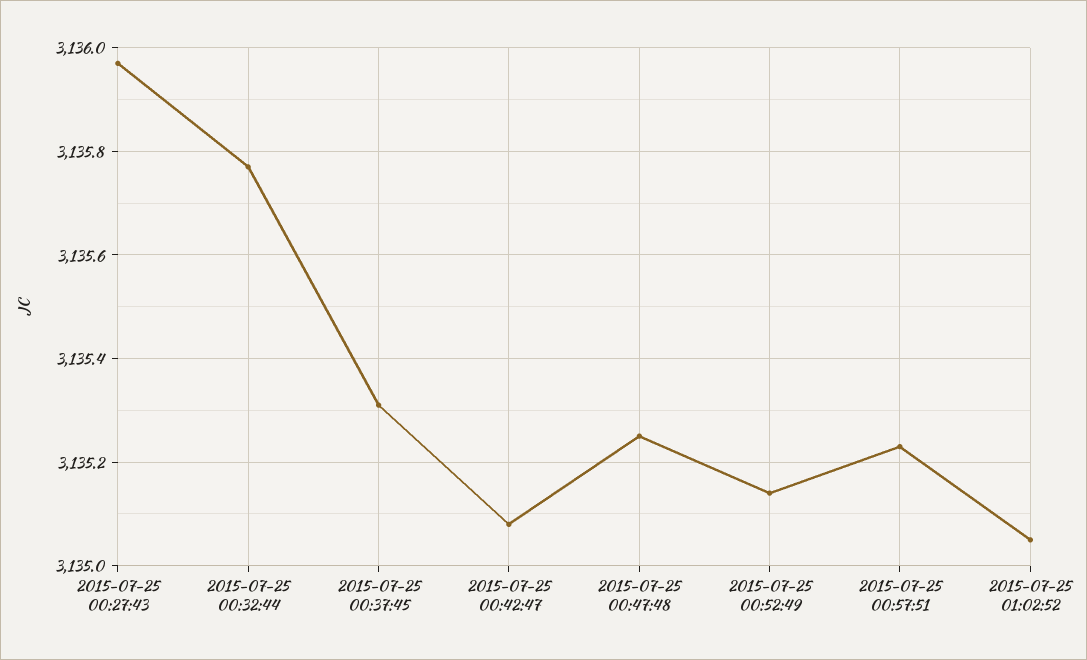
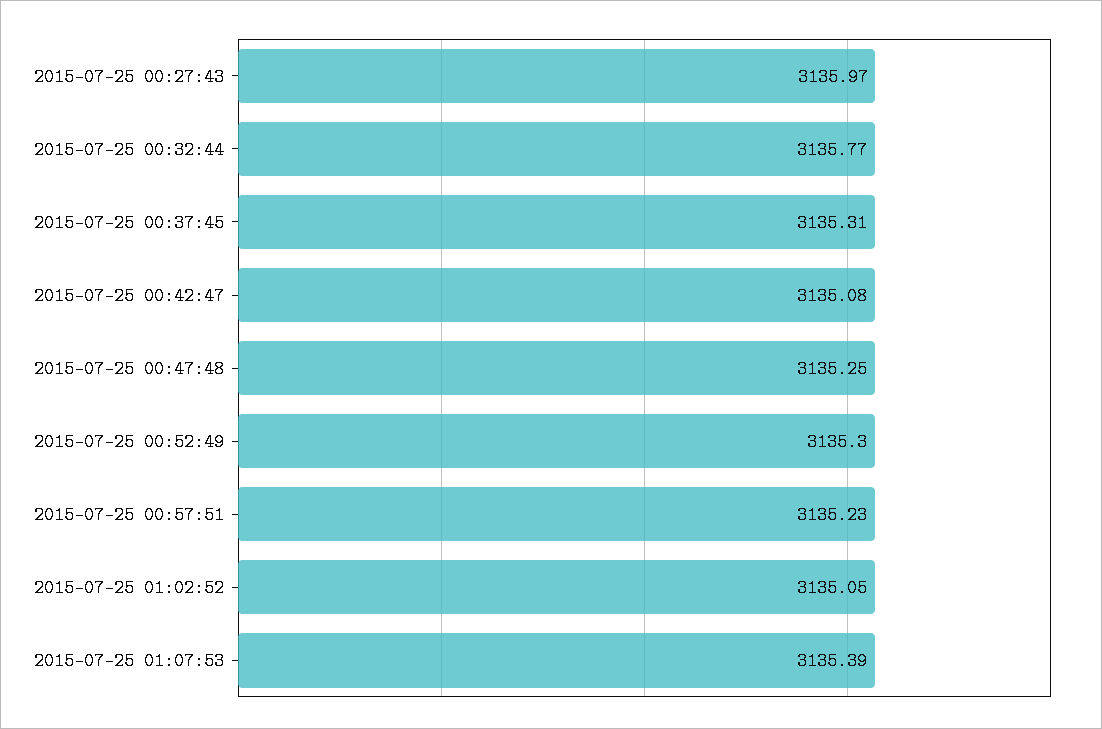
2015-07-25 00:52:49: 3135.15 -> 3135.3
2015-07-25 01:07:53: none -> 3135.39

